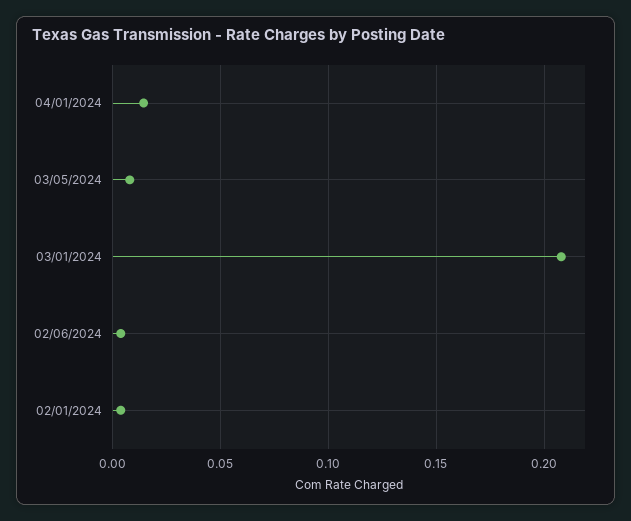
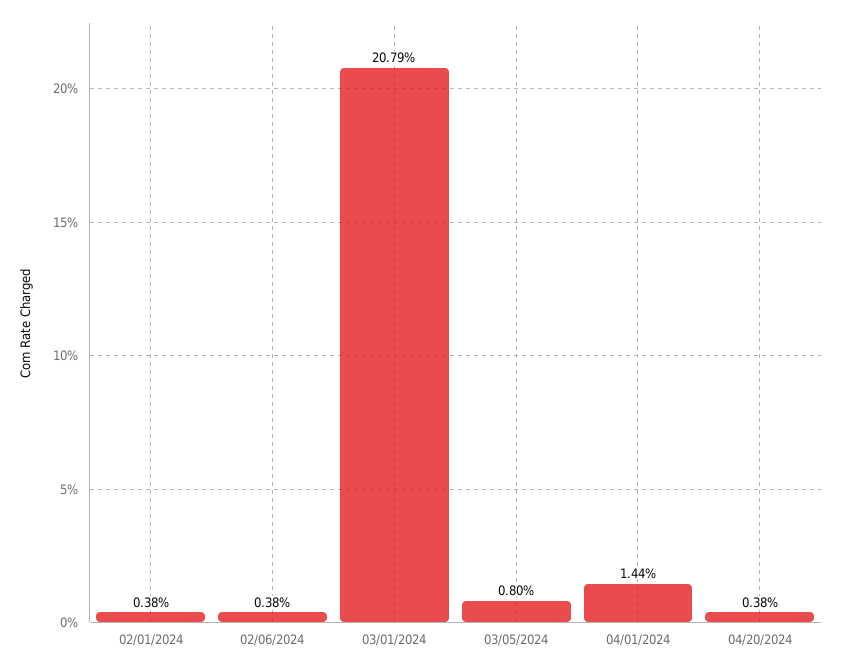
04/20/2024: none -> 0.0038

